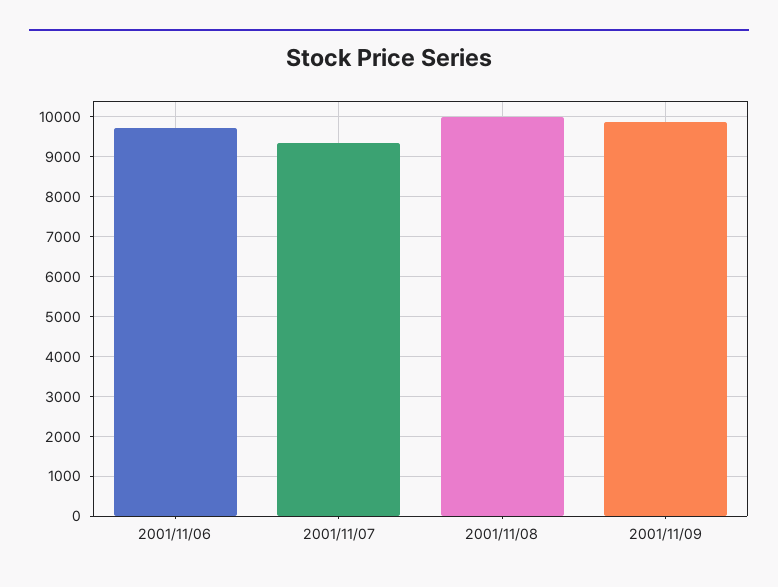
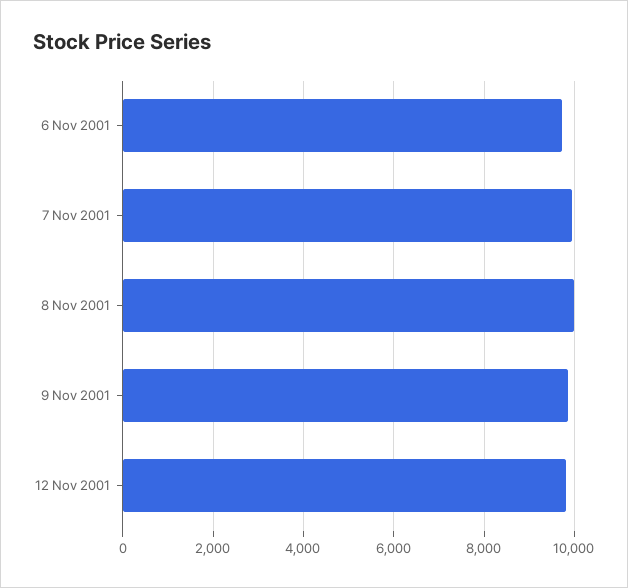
2001/11/07: 9400 -> 10000
12 Nov 2001: none -> 9800

